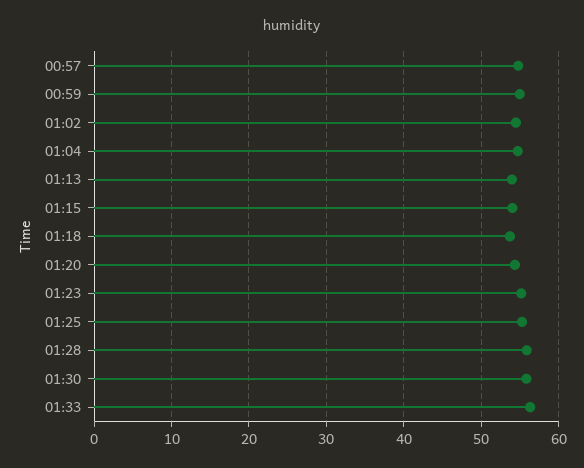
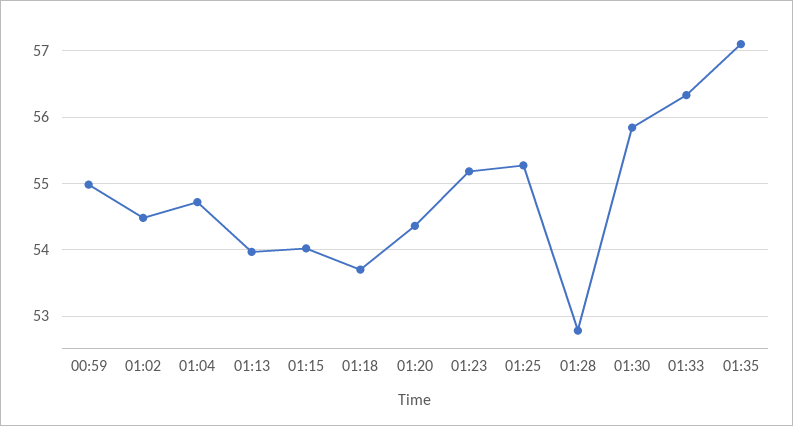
00:57: 55 -> none
01:28: 56 -> 52.8
01:35: none -> 57.1

